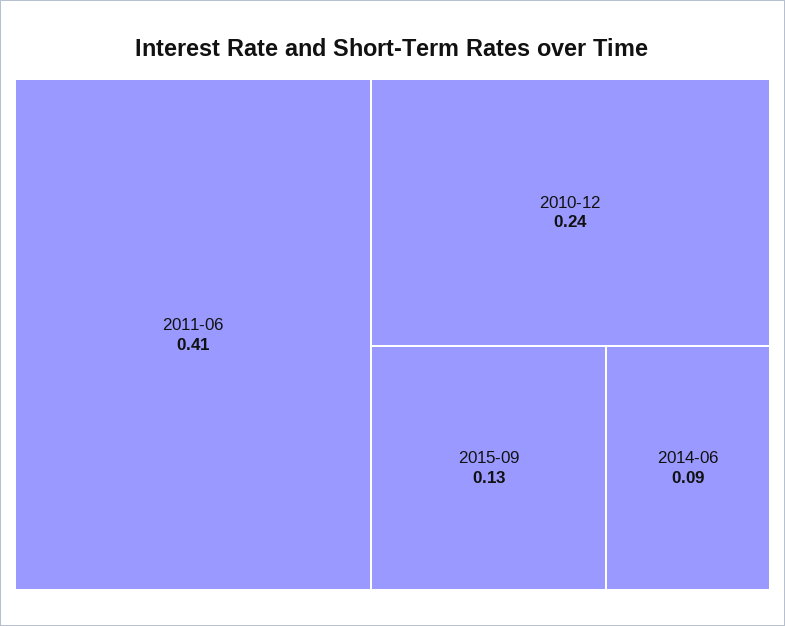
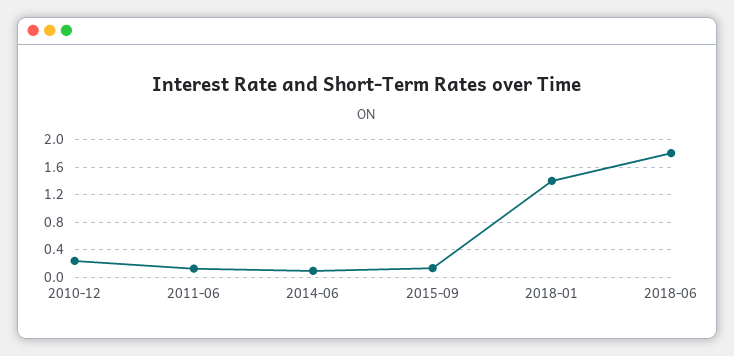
2011-06: 0.41 -> 0.1
2018-01: none -> 1.4
2018-06: none -> 1.8

